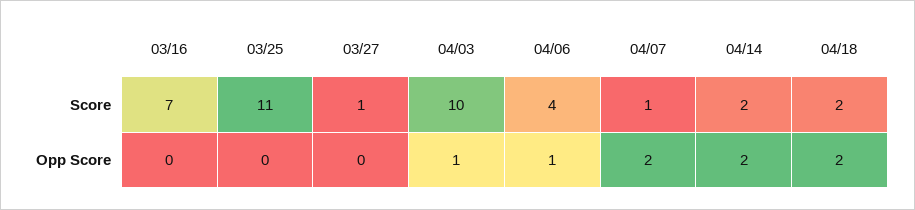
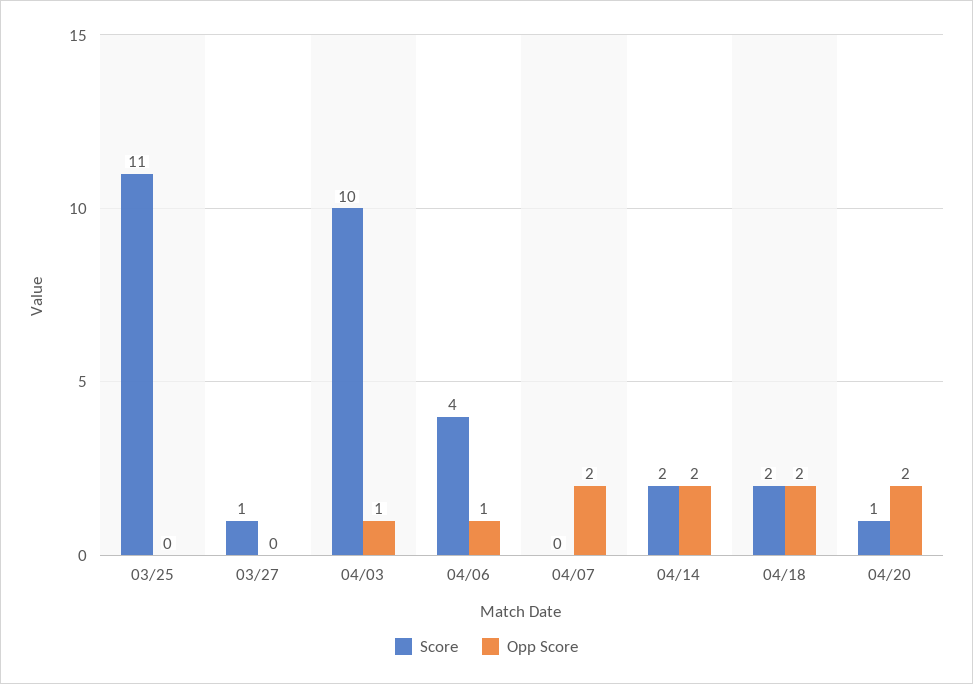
Score, 03/16: 7 -> none
Score, 04/07: 1 -> 0
Opp Score, 03/16: 0 -> none
Score, 04/20: none -> 1
Opp Score, 04/20: none -> 2

